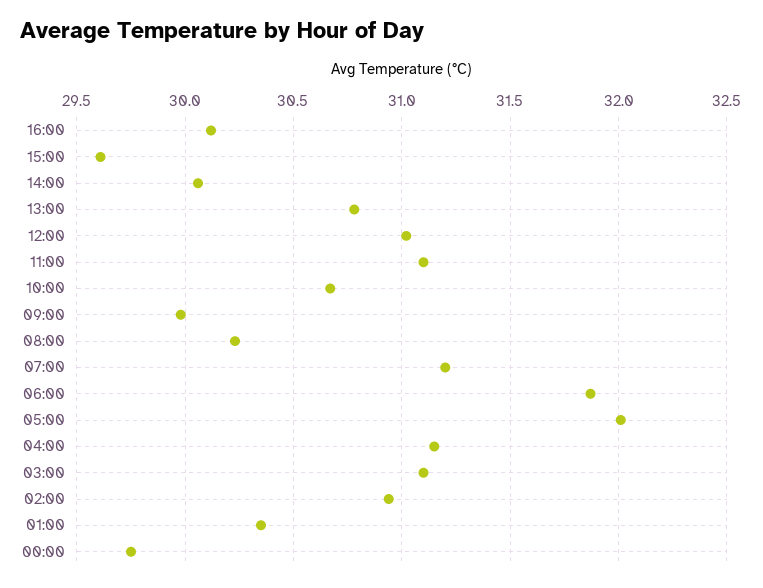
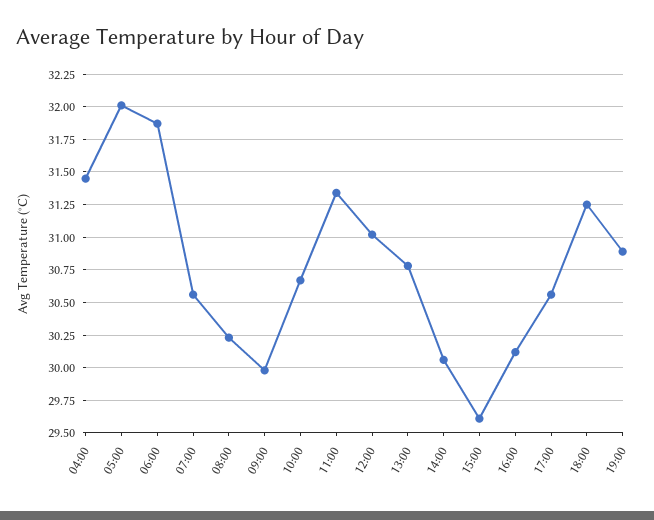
11:00: 31.1 -> 31.35
07:00: 31.2 -> 30.55
04:00: 31.15 -> 31.45
03:00: 31.1 -> none
02:00: 30.95 -> none
01:00: 30.35 -> none
00:00: 29.75 -> none
17:00: none -> 30.55
18:00: none -> 31.25
19:00: none -> 30.9

